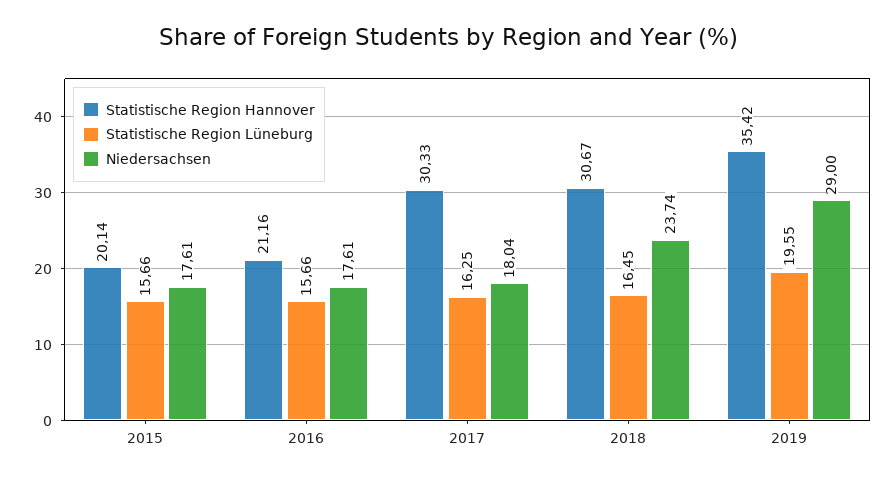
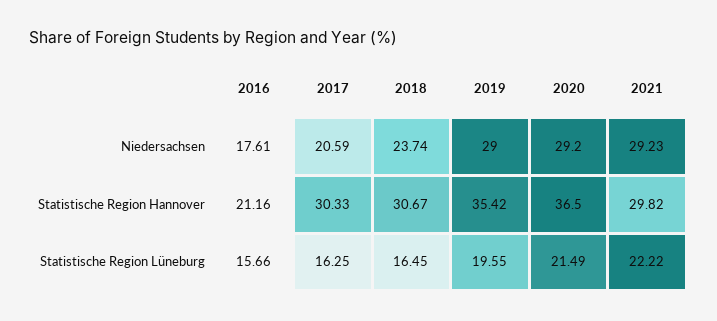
Statistische Region Hannover, 2015: 20.14 -> none
Statistische Region Lüneburg, 2015: 15.66 -> none
Niedersachsen, 2015: 17.61 -> none
Niedersachsen, 2017: 18.04 -> 20.59
Niedersachsen, 2020: none -> 29.2
Niedersachsen, 2021: none -> 29.23
Statistische Region Hannover, 2020: none -> 36.5
Statistische Region Hannover, 2021: none -> 29.82
Statistische Region Lüneburg, 2020: none -> 21.49
Statistische Region Lüneburg, 2021: none -> 22.22

